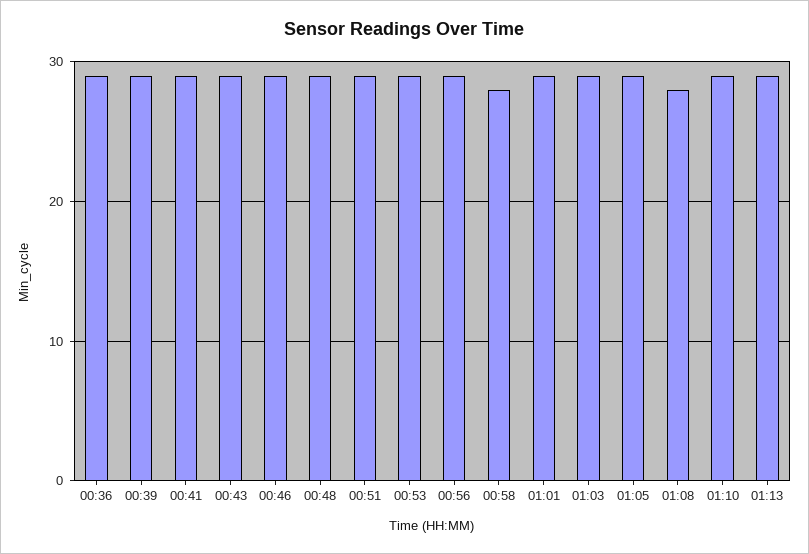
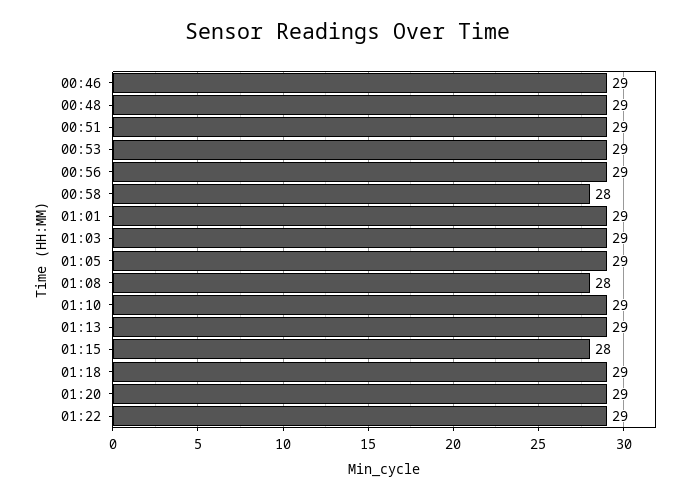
00:36: 29 -> none
00:39: 29 -> none
00:41: 29 -> none
00:43: 29 -> none
01:15: none -> 28
01:18: none -> 29
01:20: none -> 29
01:22: none -> 29

